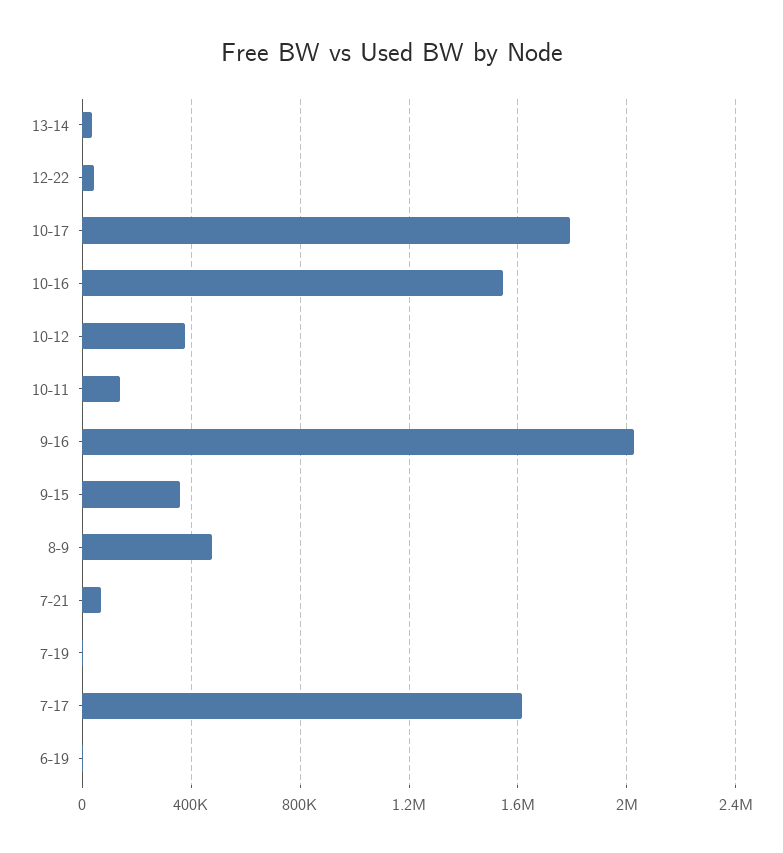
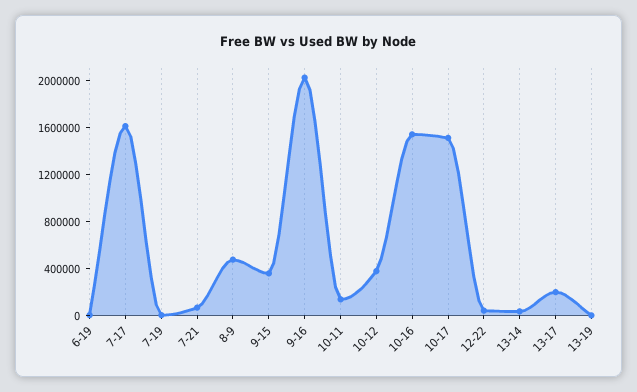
10-17: 1800000 -> 1500000
13-17: none -> 200000
13-19: none -> 0

